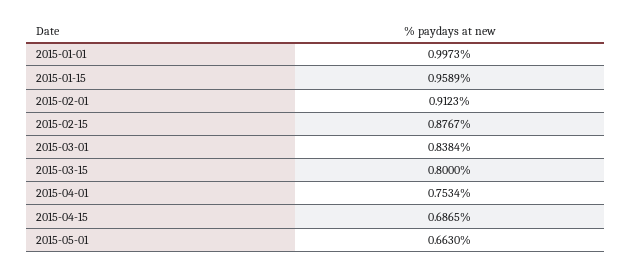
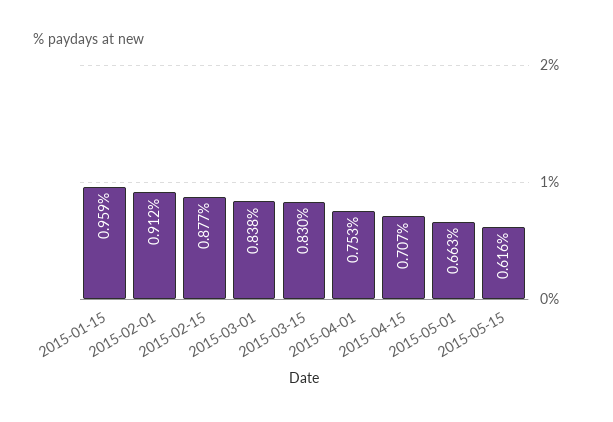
2015-01-01: 0.9973 -> none
2015-03-15: 0.8 -> 0.83
2015-04-15: 0.6865 -> 0.707
2015-05-15: none -> 0.616

